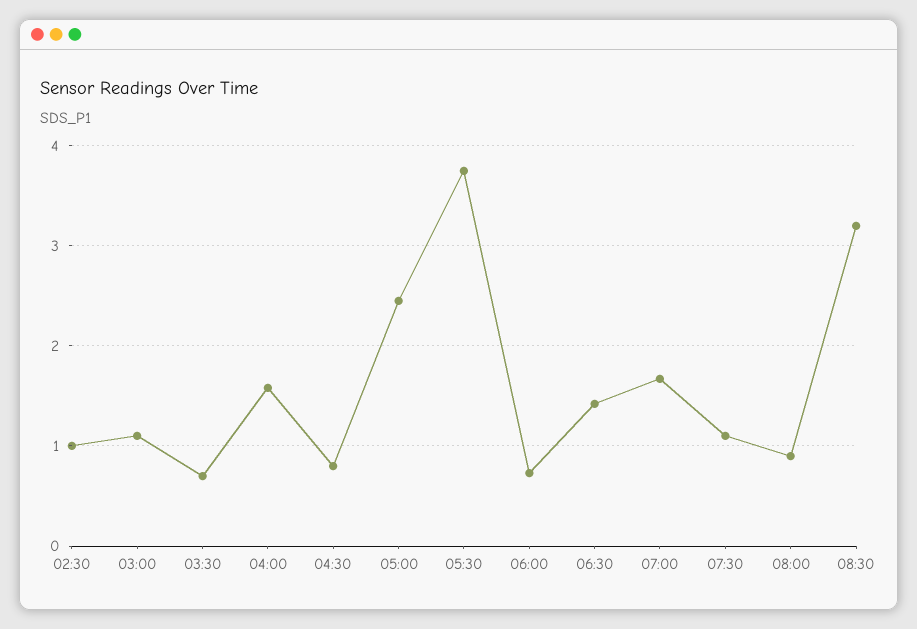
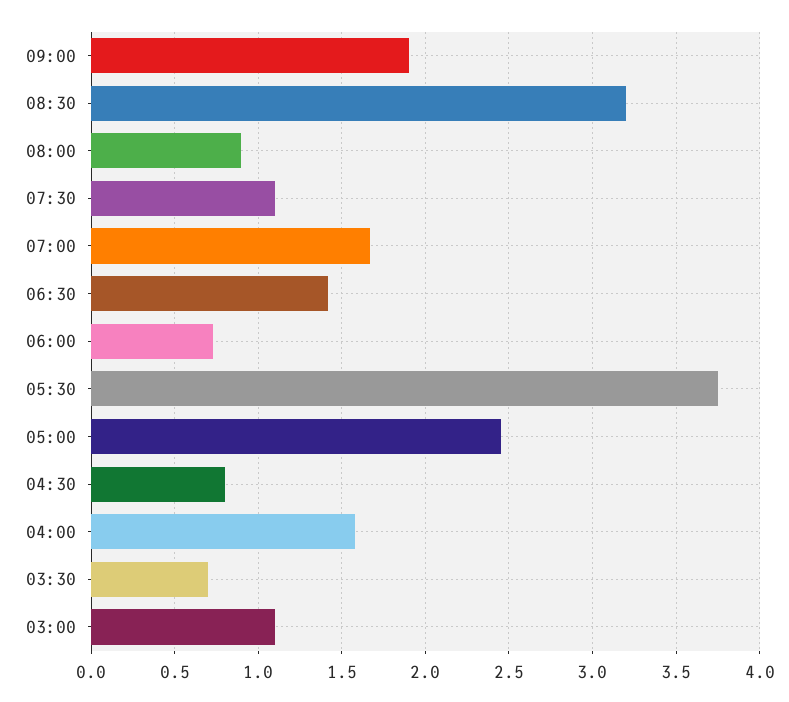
02:30: 1 -> none
09:00: none -> 1.9

